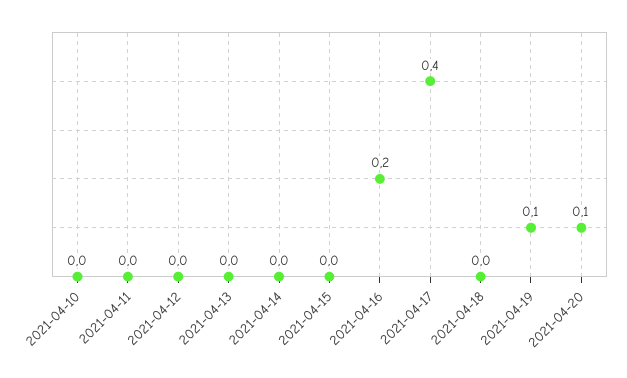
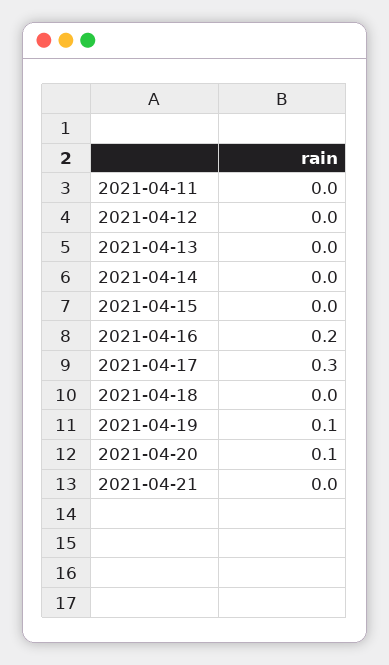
2021-04-10: 0 -> none
2021-04-17: 0.4 -> 0.3
2021-04-21: none -> 0

